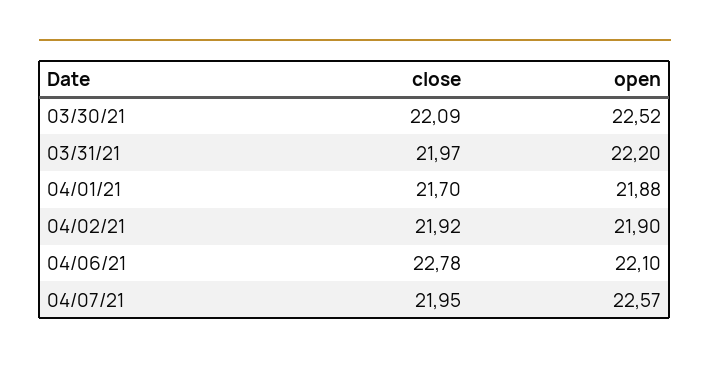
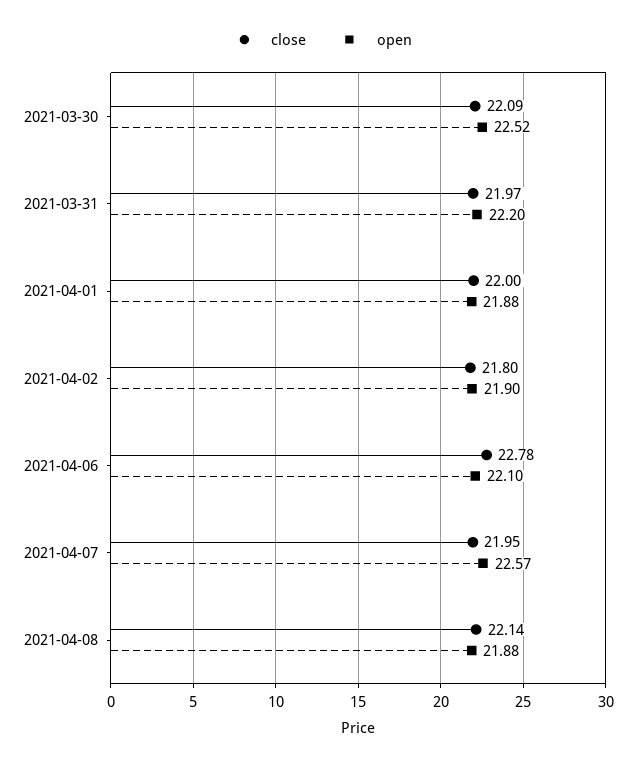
close, 04/01/21: 21.7 -> 22
close, 04/02/21: 21.92 -> 21.8
close, 2021-04-08: none -> 22.14
open, 2021-04-08: none -> 21.88

